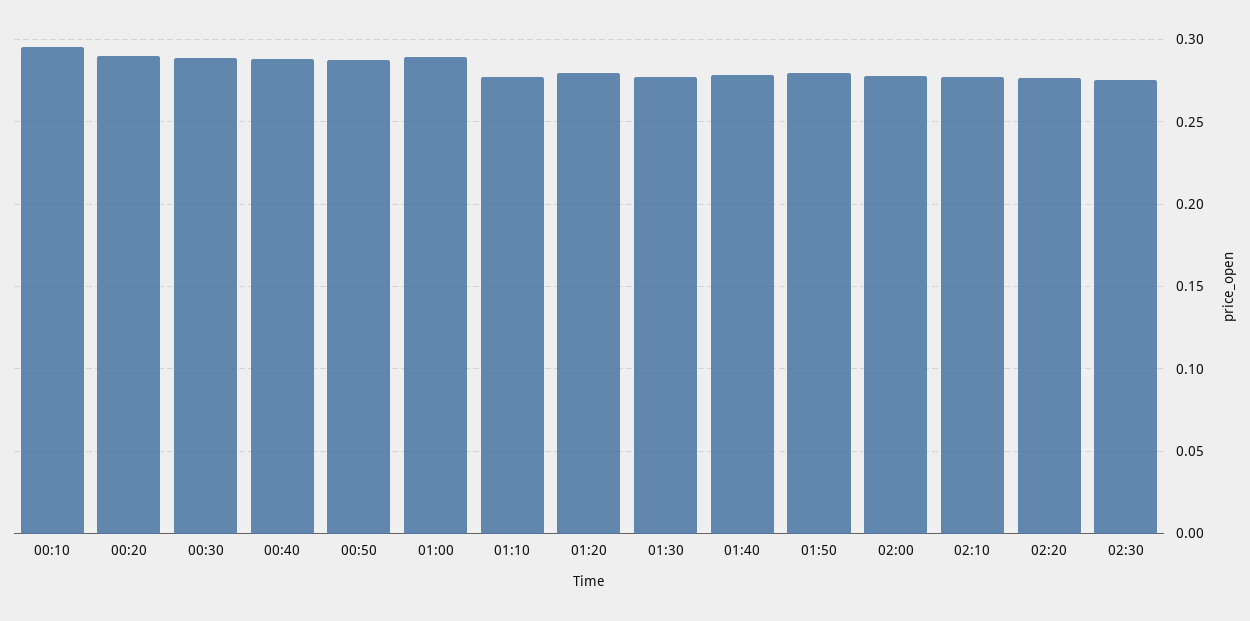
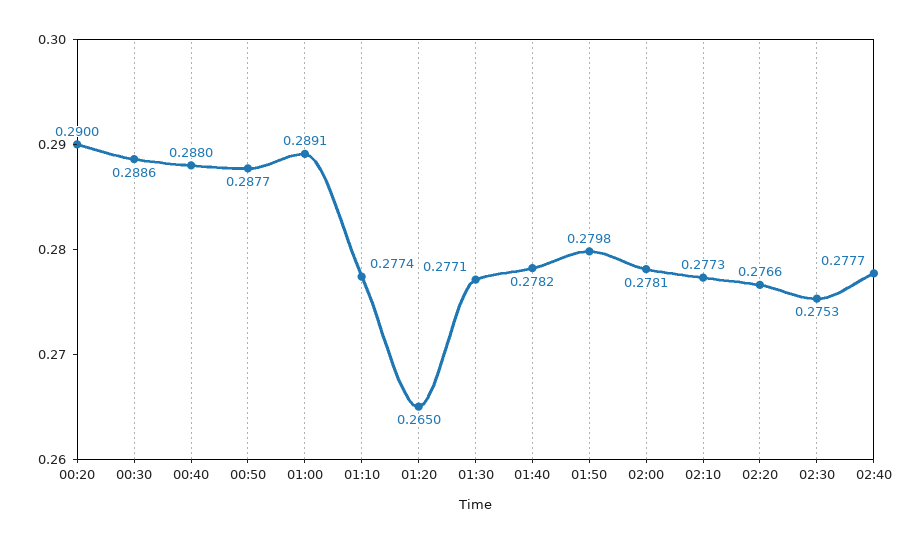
00:10: 0.295 -> none
01:20: 0.28 -> 0.265
02:40: none -> 0.2777

